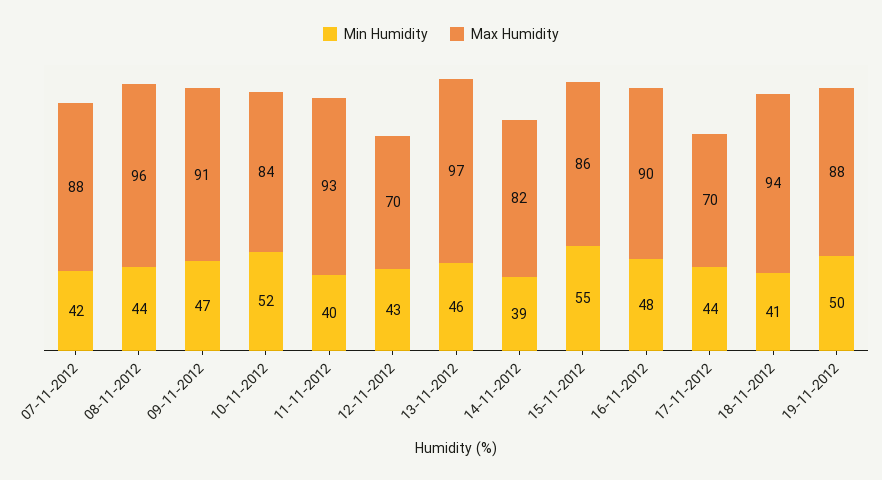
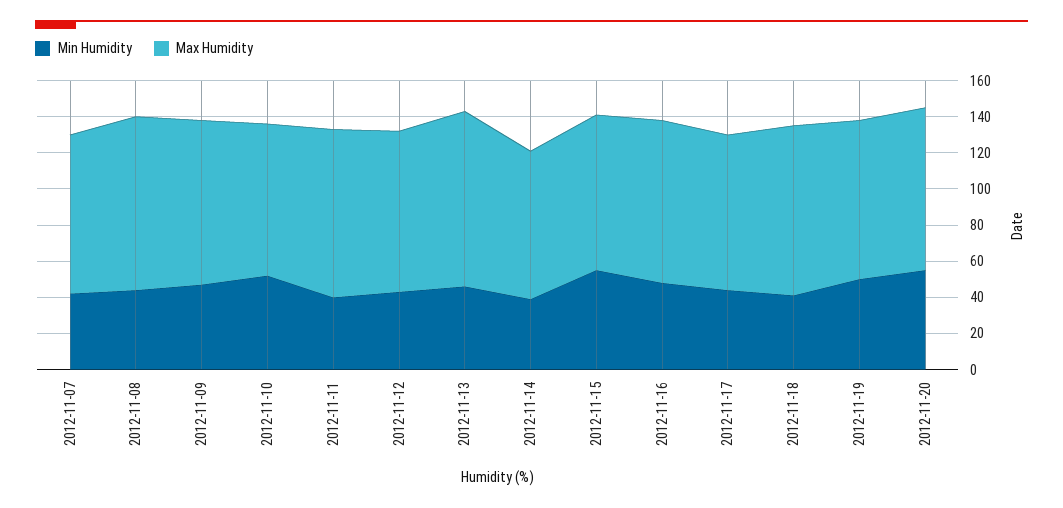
Max Humidity, 12-11-2012: 70 -> 90
Max Humidity, 17-11-2012: 70 -> 85
Min Humidity, 2012-11-20: none -> 55
Max Humidity, 2012-11-20: none -> 90

